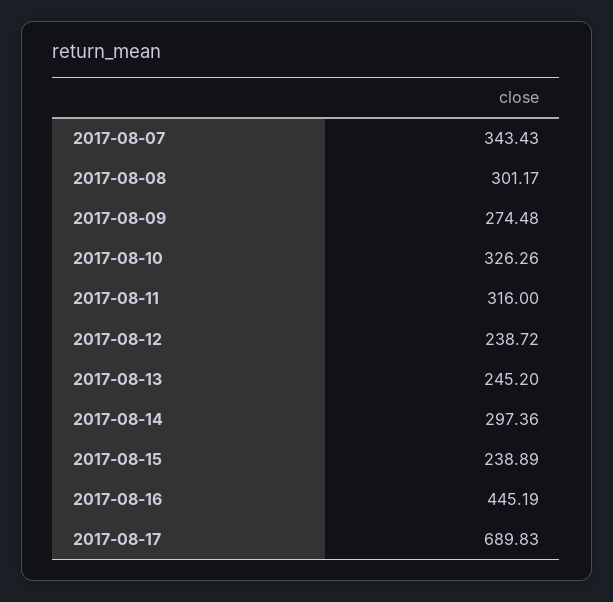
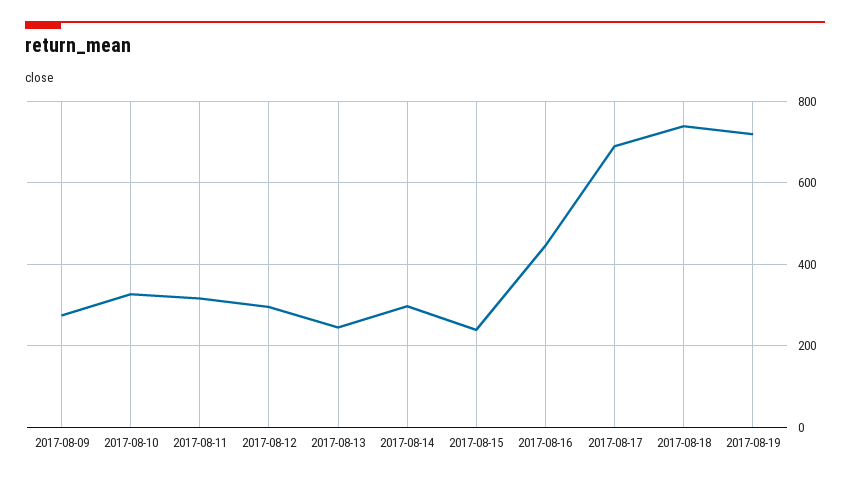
2017-08-07: 343.43 -> none
2017-08-08: 301.17 -> none
2017-08-12: 238.72 -> 300
2017-08-18: none -> 740
2017-08-19: none -> 720

